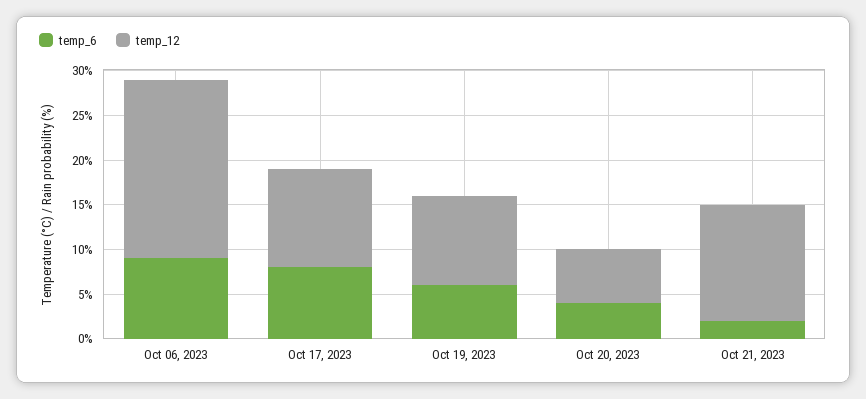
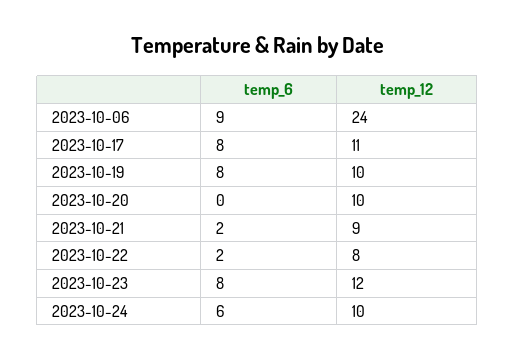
temp_12, Oct 06, 2023: 20 -> 24
temp_6, Oct 19, 2023: 6 -> 8
temp_6, Oct 20, 2023: 4 -> 0
temp_12, Oct 20, 2023: 6 -> 10
temp_12, Oct 21, 2023: 13 -> 9
temp_6, 2023-10-22: none -> 2
temp_12, 2023-10-22: none -> 8
temp_6, 2023-10-23: none -> 8
temp_12, 2023-10-23: none -> 12
temp_6, 2023-10-24: none -> 6
temp_12, 2023-10-24: none -> 10

